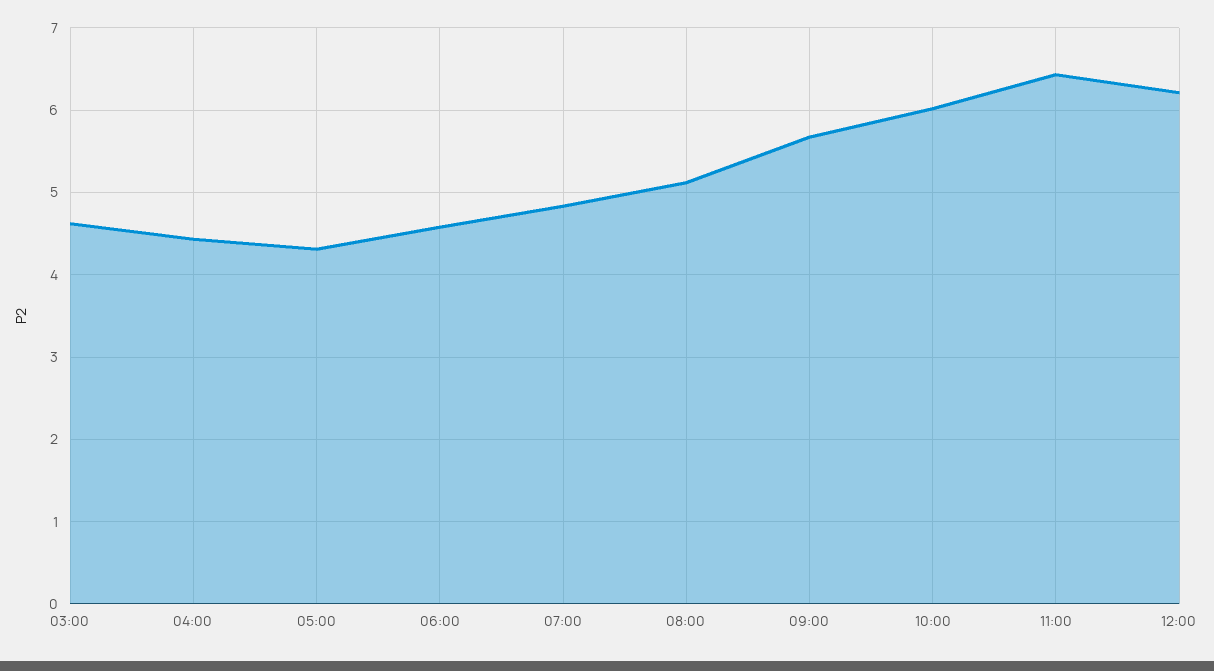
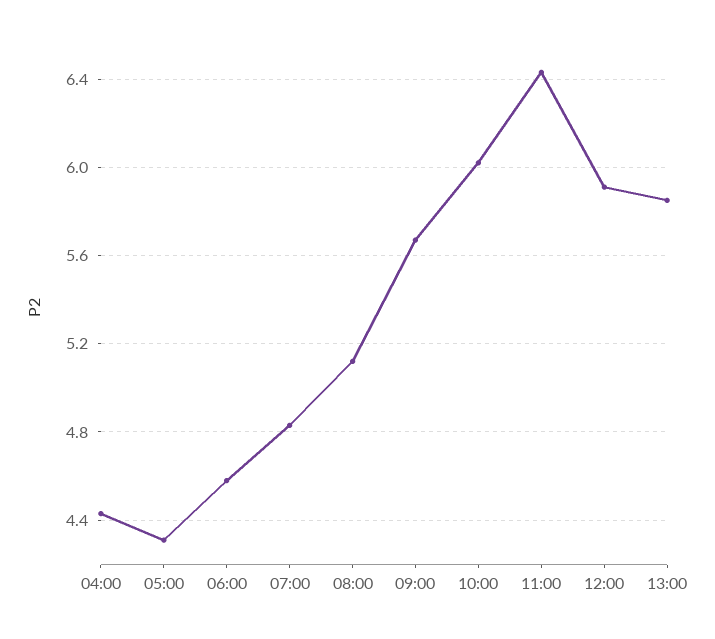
03:00: 4.6 -> none
12:00: 6.2 -> 5.9
13:00: none -> 5.85

